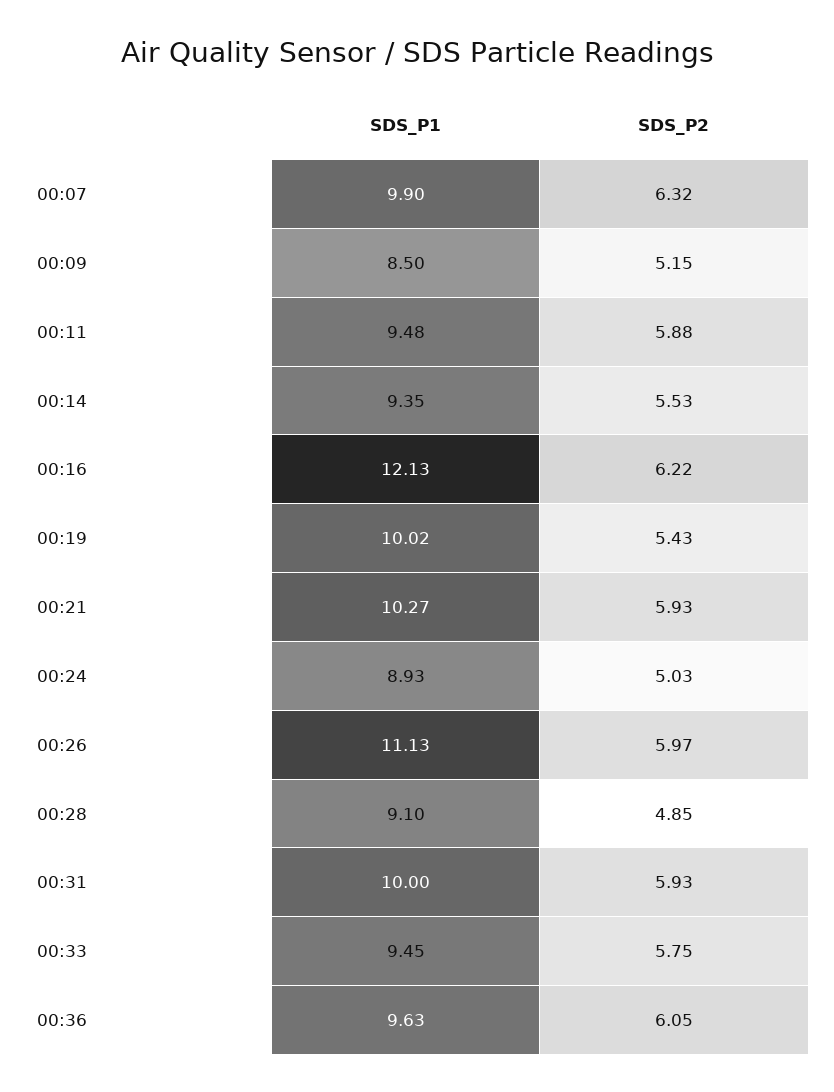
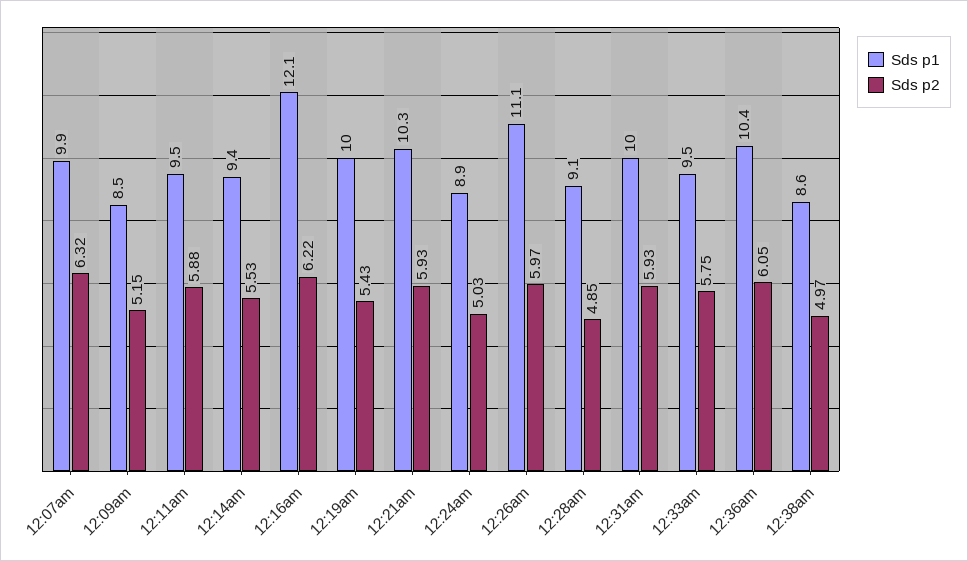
SDS_P1, 00:36: 9.63 -> 10.4
SDS_P1, 12:38am: none -> 8.6
SDS_P2, 12:38am: none -> 4.97

